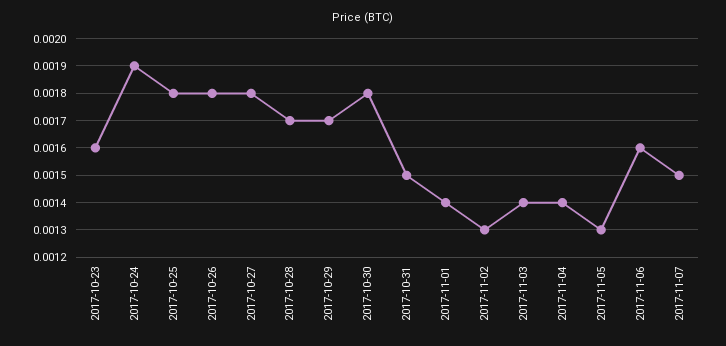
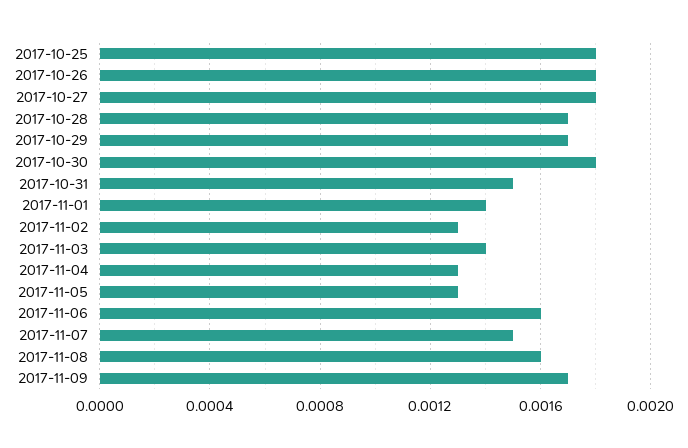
2017-10-23: 0.0016 -> none
2017-10-24: 0.0019 -> none
2017-11-04: 0.0014 -> 0.0013
2017-11-08: none -> 0.0016
2017-11-09: none -> 0.0017

